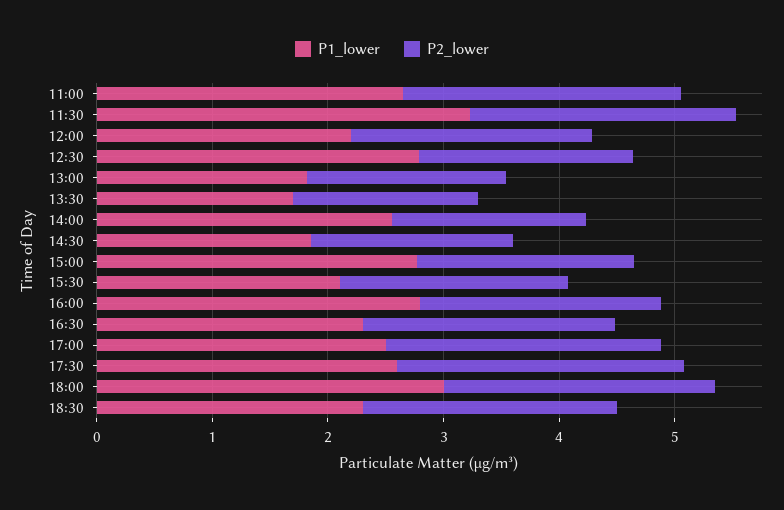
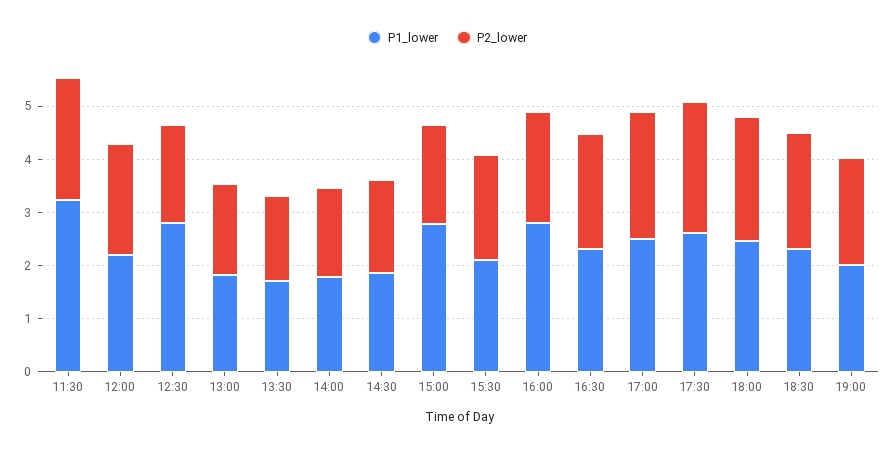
P1_lower, 11:00: 2.6 -> none
P2_lower, 11:00: 2.4 -> none
P1_lower, 14:00: 2.6 -> 1.8
P1_lower, 18:00: 3 -> 2.4
P1_lower, 19:00: none -> 2
P2_lower, 19:00: none -> 2

